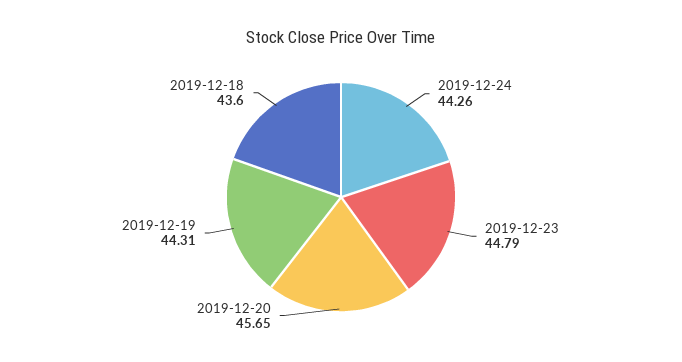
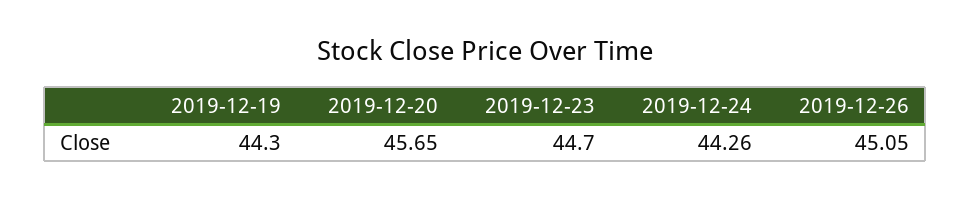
2019-12-23: 44.79 -> 44.7
2019-12-19: 44.31 -> 44.3
2019-12-18: 43.6 -> none
2019-12-26: none -> 45.05

